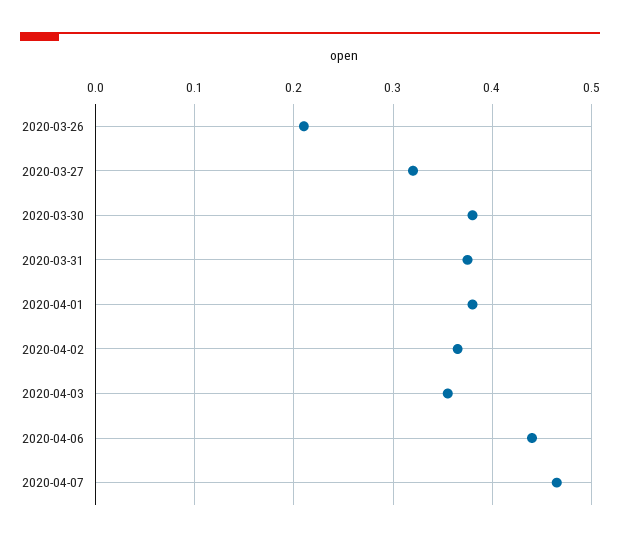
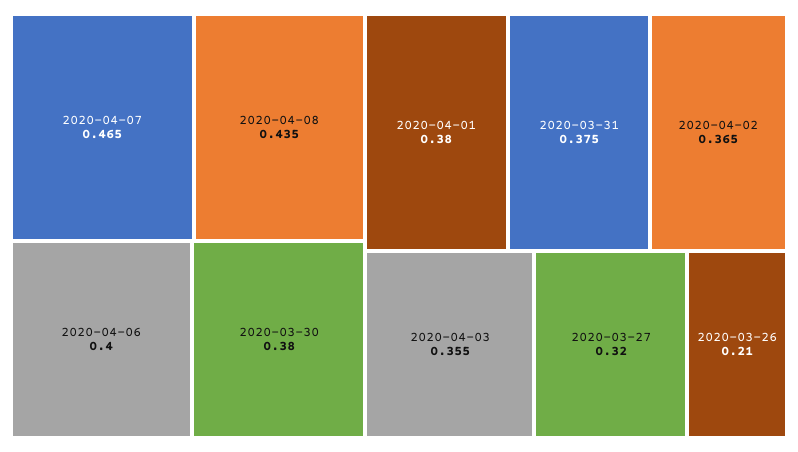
2020-04-06: 0.44 -> 0.4
2020-04-08: none -> 0.435

